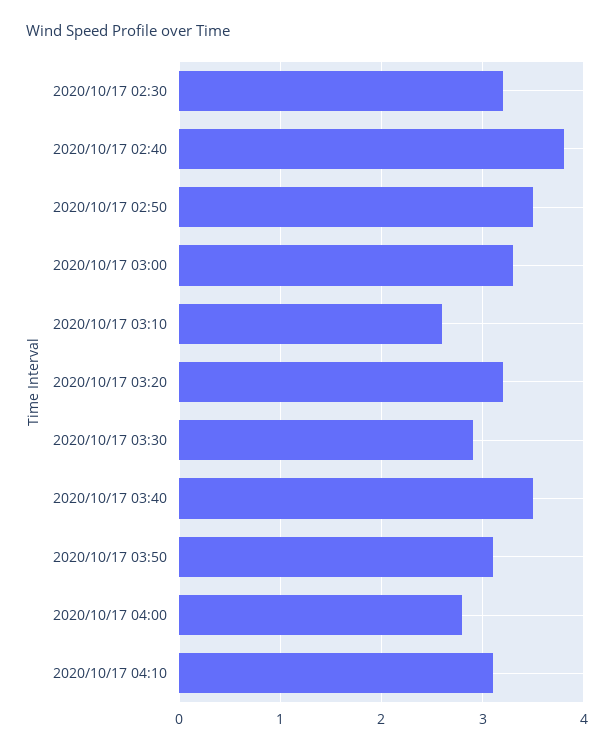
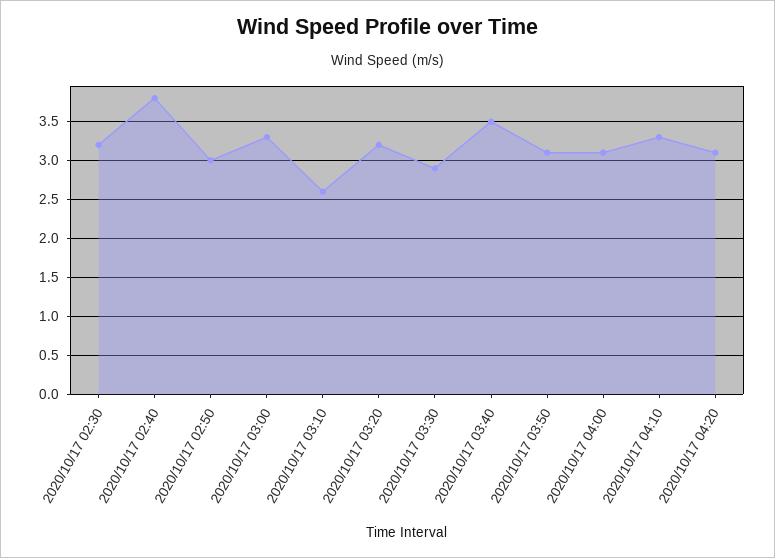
2020/10/17 02:50: 3.5 -> 3
2020/10/17 04:00: 2.8 -> 3.1
2020/10/17 04:10: 3.1 -> 3.3
2020/10/17 04:20: none -> 3.1

